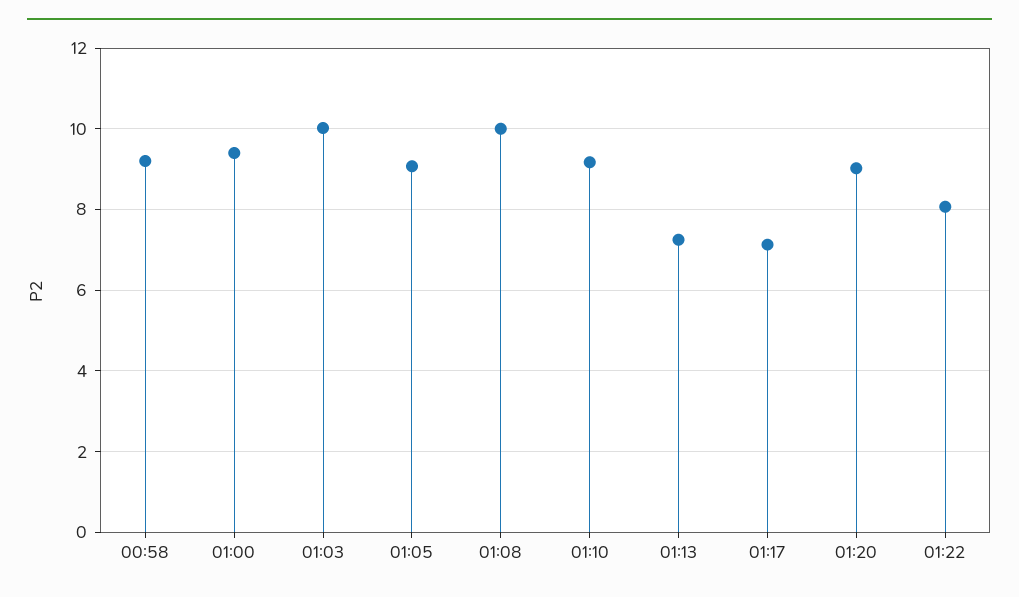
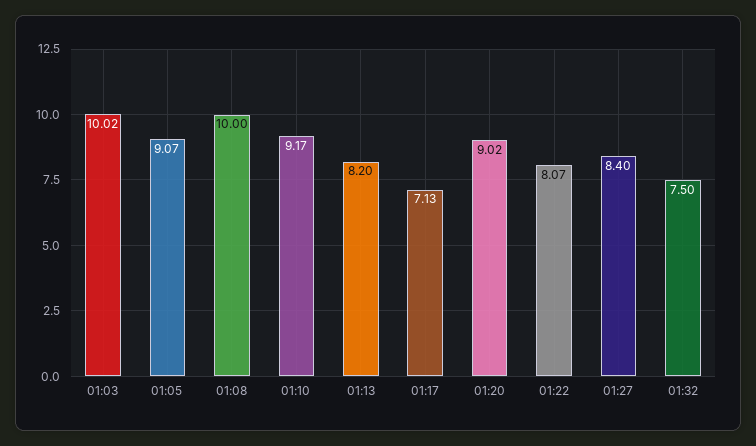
00:58: 9.2 -> none
01:00: 9.4 -> none
01:13: 7.2 -> 8.2
01:27: none -> 8.4
01:32: none -> 7.5

